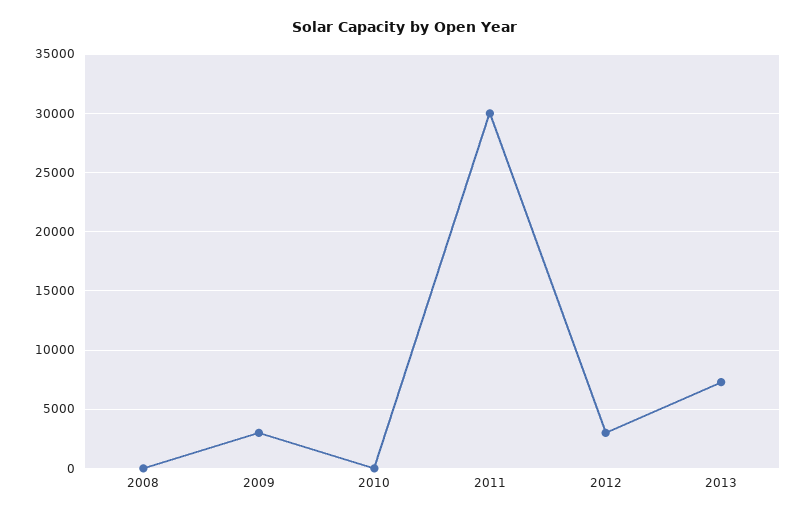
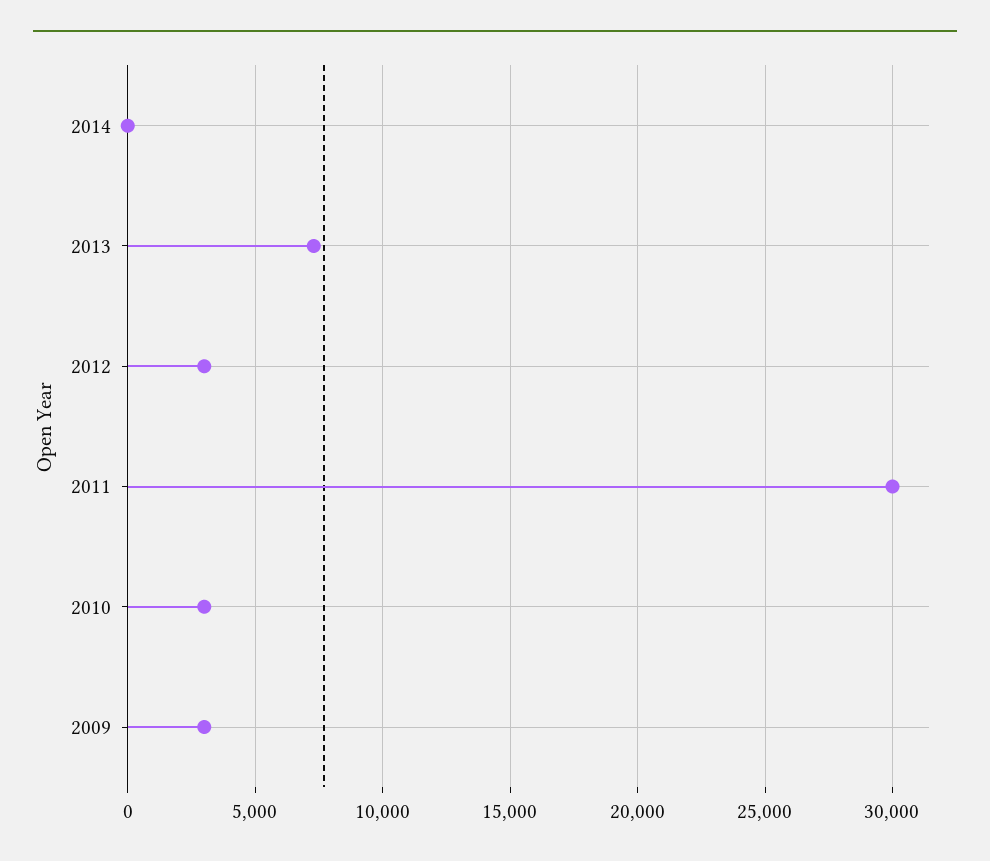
2008: 0 -> none
2010: 0 -> 3000
2014: none -> 0

